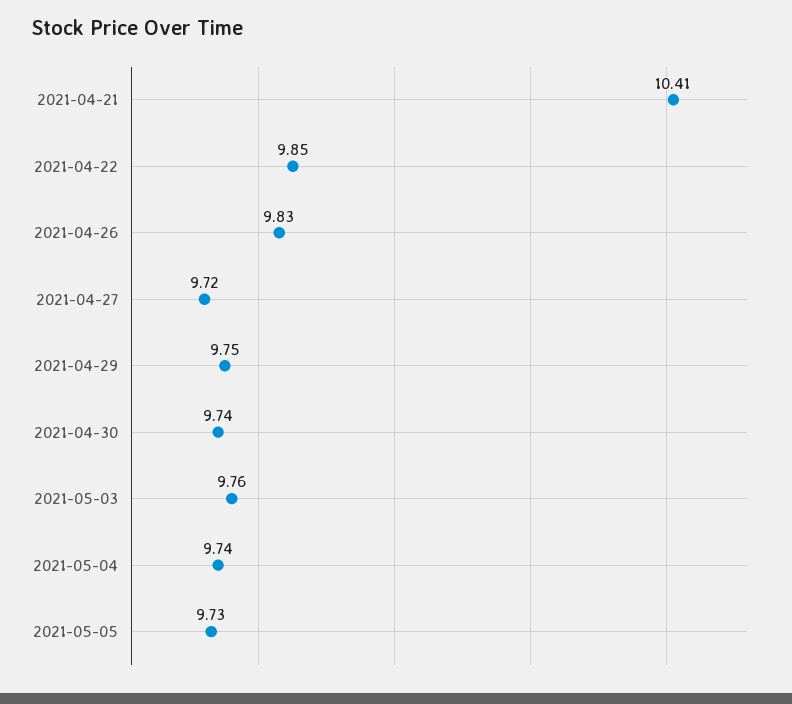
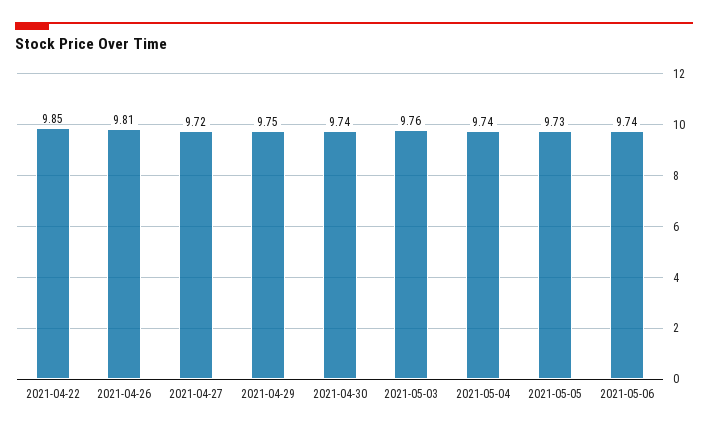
2021-04-21: 10.41 -> none
2021-04-26: 9.83 -> 9.81
2021-05-06: none -> 9.74

